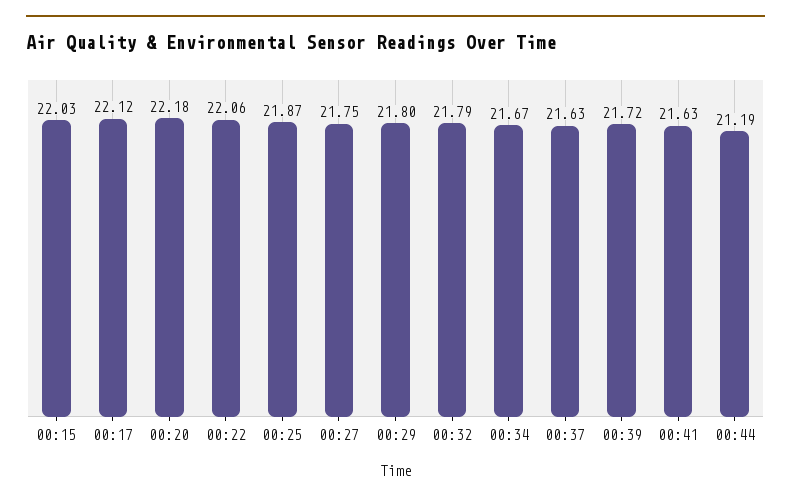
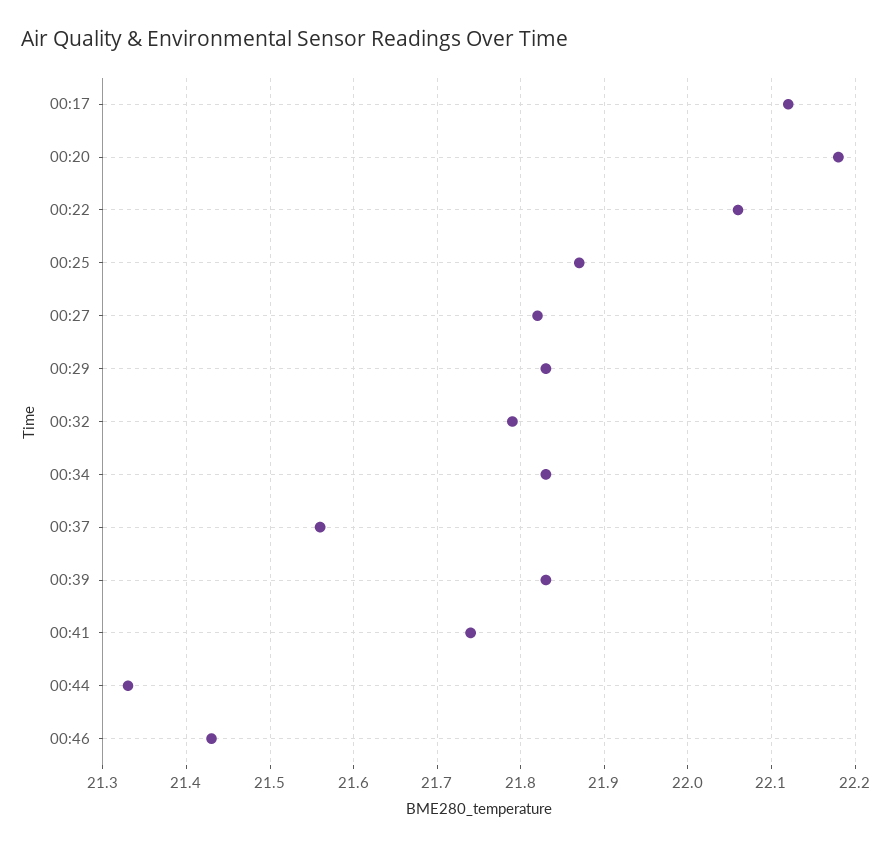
00:15: 22.03 -> none
00:27: 21.75 -> 21.82
00:29: 21.8 -> 21.83
00:34: 21.67 -> 21.83
00:37: 21.63 -> 21.56
00:39: 21.72 -> 21.83
00:41: 21.63 -> 21.74
00:44: 21.19 -> 21.33
00:46: none -> 21.43

